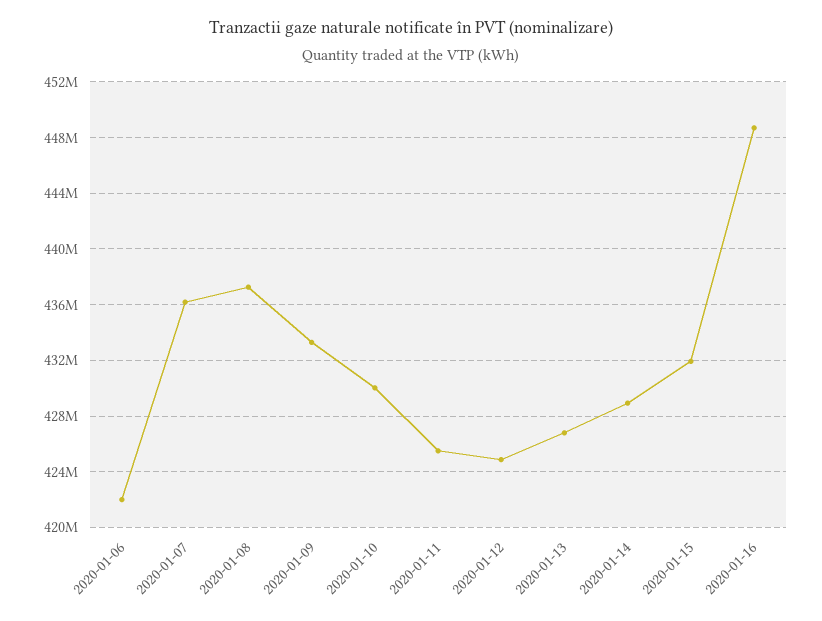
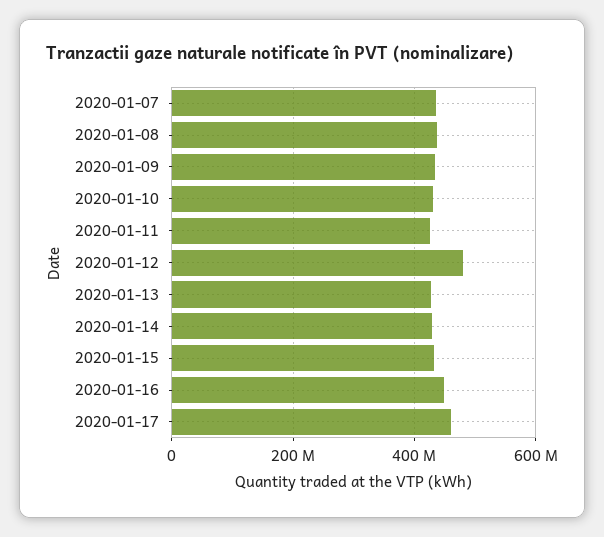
2020-01-06: 422000000 -> none
2020-01-12: 425000000 -> 480000000
2020-01-17: none -> 460000000

